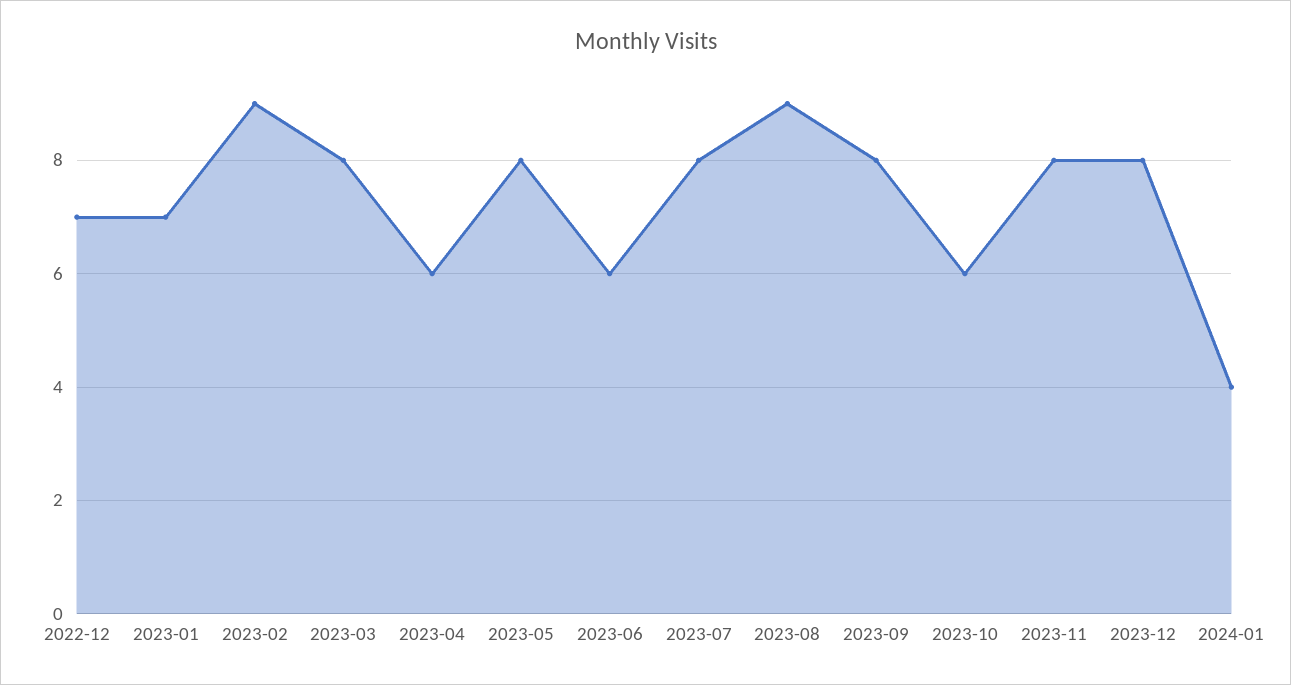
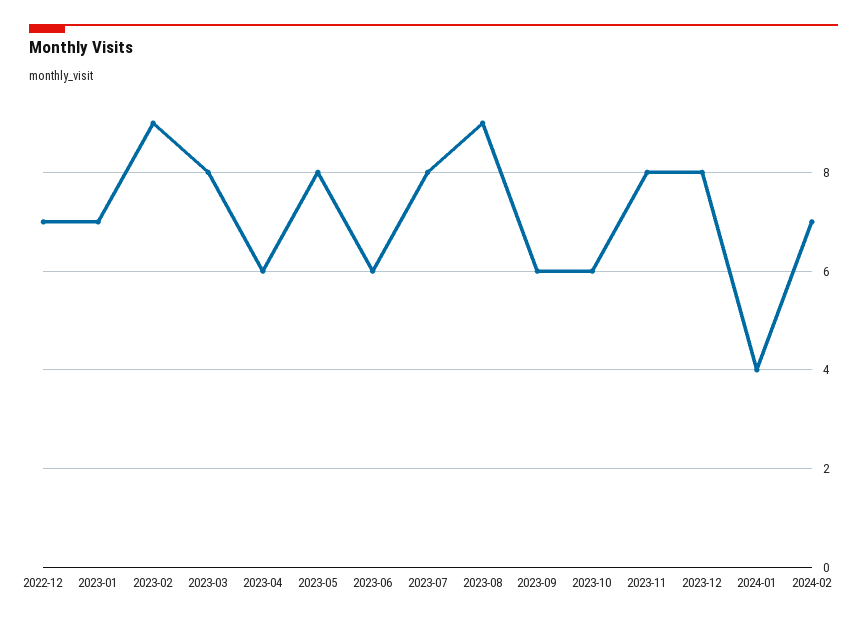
2023-09: 8 -> 6
2024-02: none -> 7

